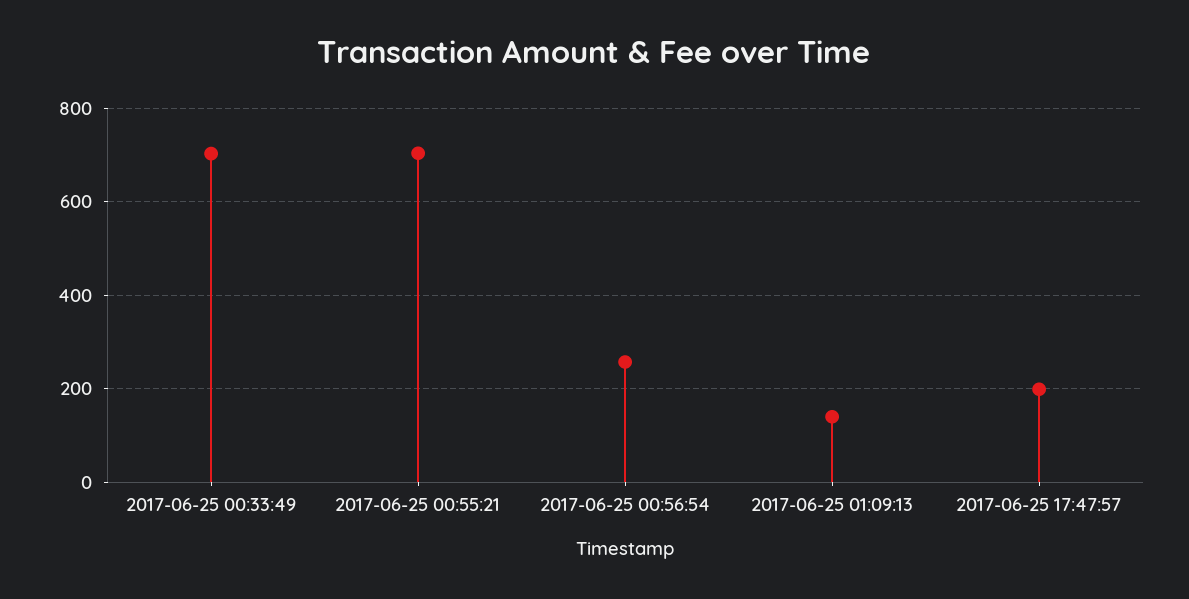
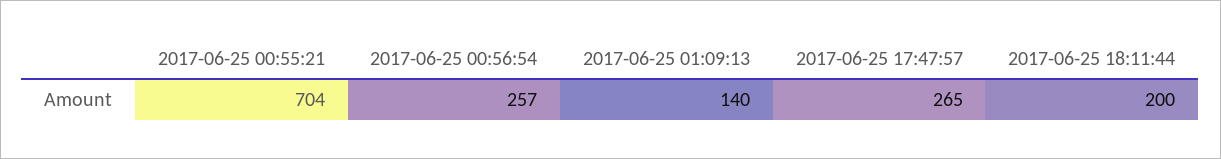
2017-06-25 00:33:49: 700 -> none
2017-06-25 17:47:57: 200 -> 265
2017-06-25 18:11:44: none -> 200

